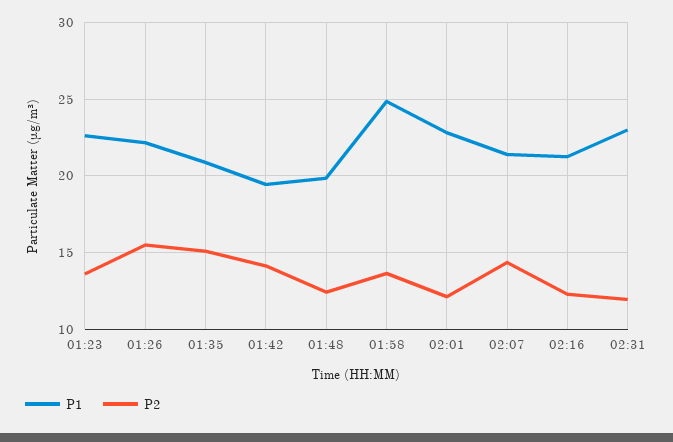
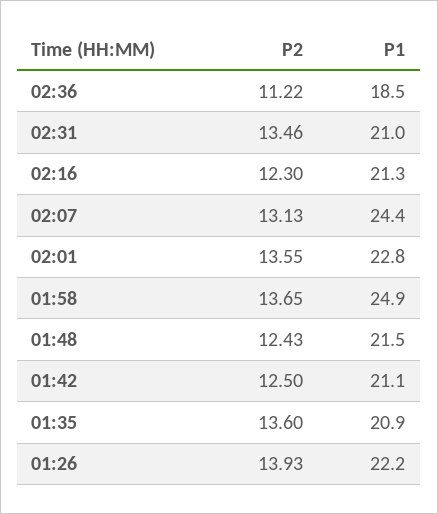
P1, 01:23: 22.5 -> none
P2, 01:23: 13.5 -> none
P2, 01:26: 15.5 -> 13.93
P2, 01:35: 15 -> 13.6
P1, 01:42: 19.5 -> 21.1
P2, 01:42: 14 -> 12.5
P1, 01:48: 20 -> 21.5
P2, 02:01: 12 -> 13.55
P1, 02:07: 21.5 -> 24.4
P2, 02:07: 14.5 -> 13.13
P1, 02:31: 23 -> 21
P2, 02:31: 12 -> 13.46
P2, 02:36: none -> 11.22
P1, 02:36: none -> 18.5

